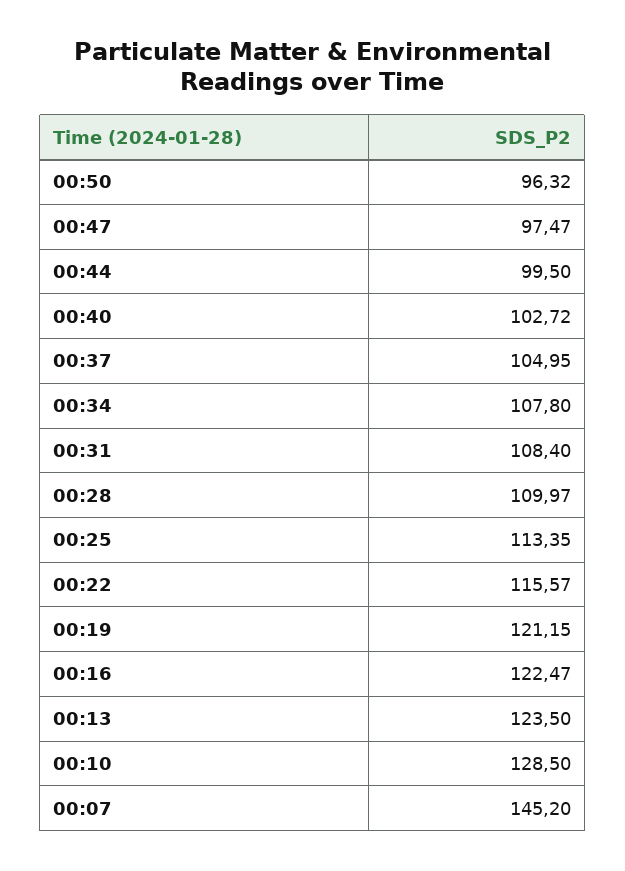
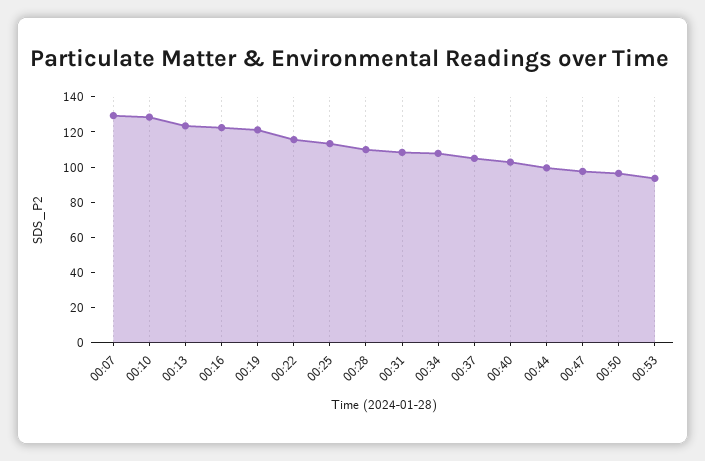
00:07: 145.2 -> 130
00:53: none -> 95

